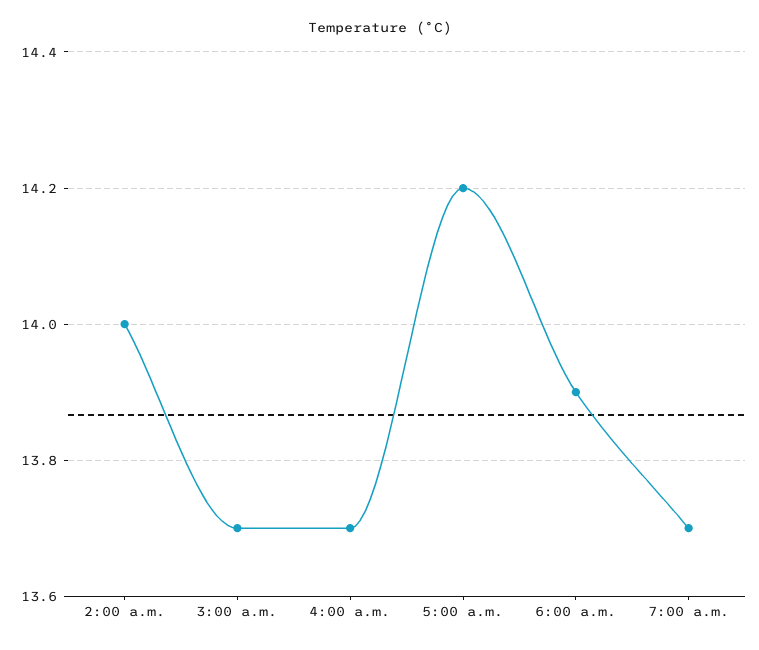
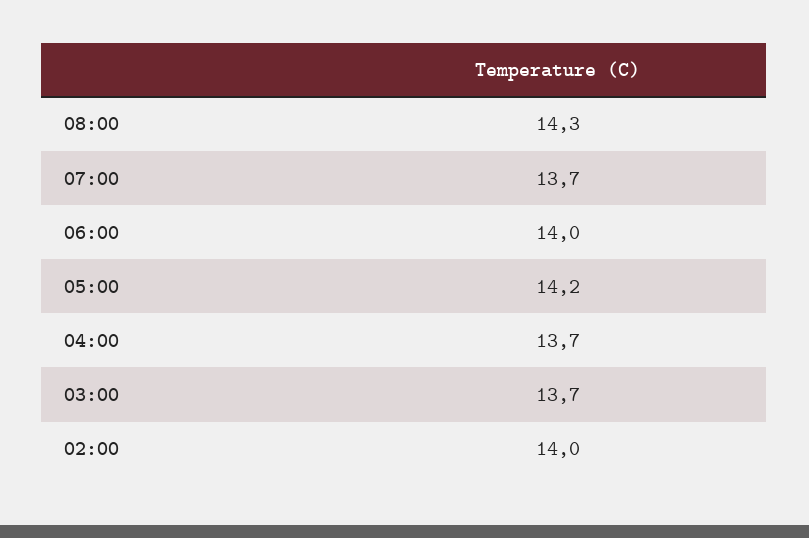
6:00 a.m.: 13.9 -> 14
08:00: none -> 14.3

